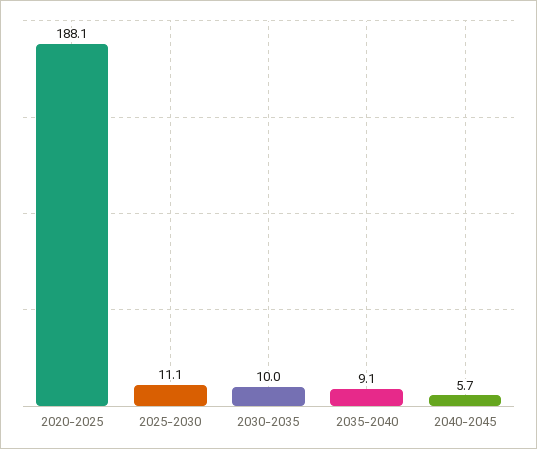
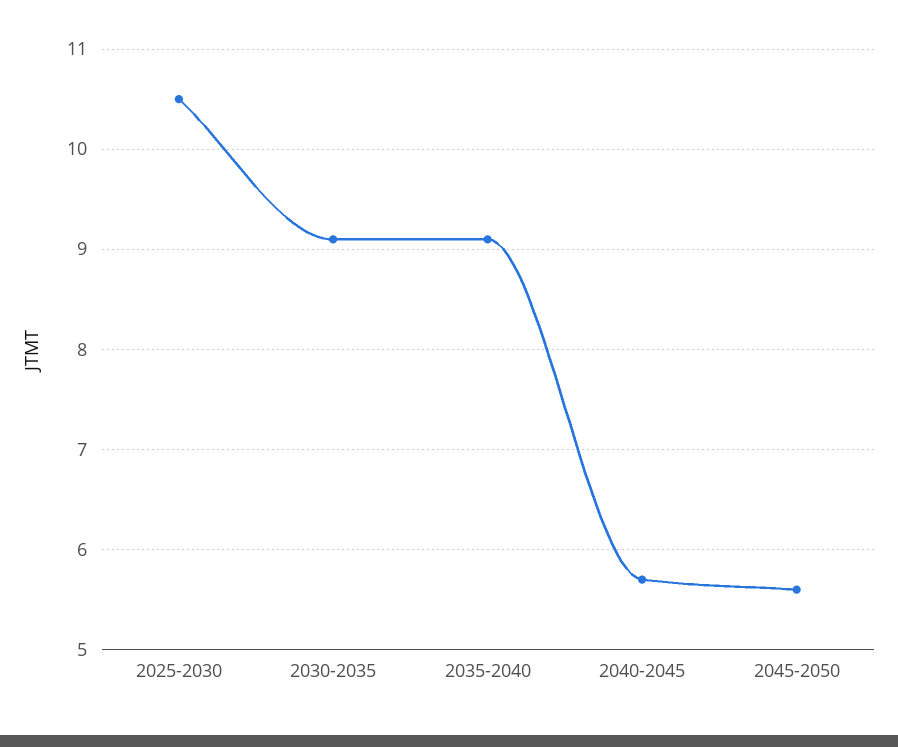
2020-2025: 188.1 -> none
2025-2030: 11.1 -> 10.5
2030-2035: 10 -> 9.1
2045-2050: none -> 5.6

